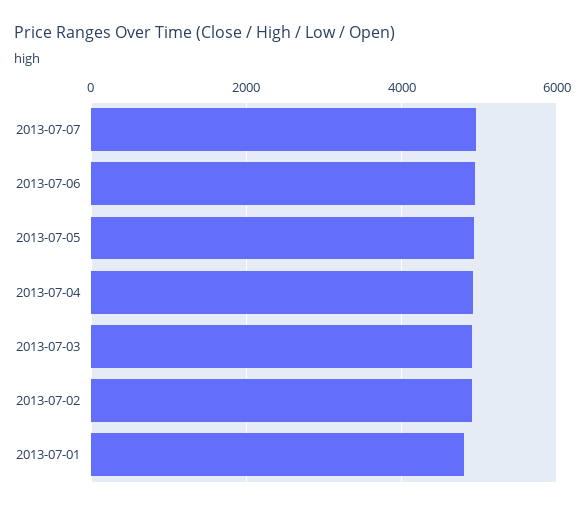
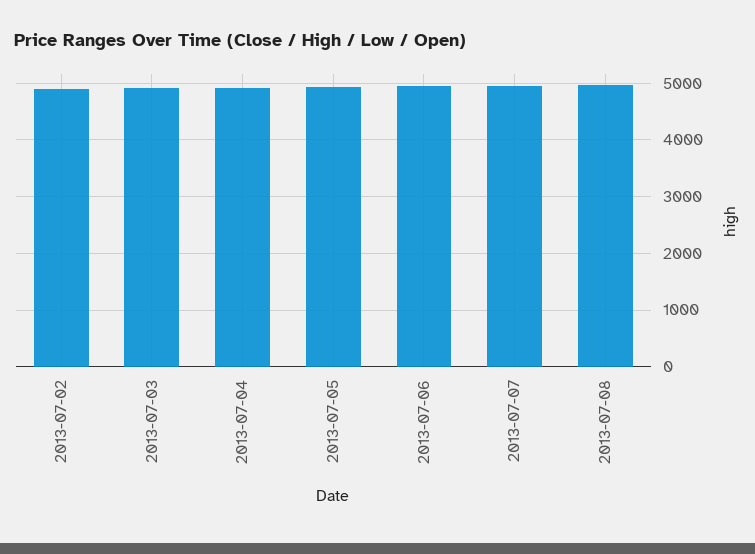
2013-07-01: 4800 -> none
2013-07-08: none -> 5000

